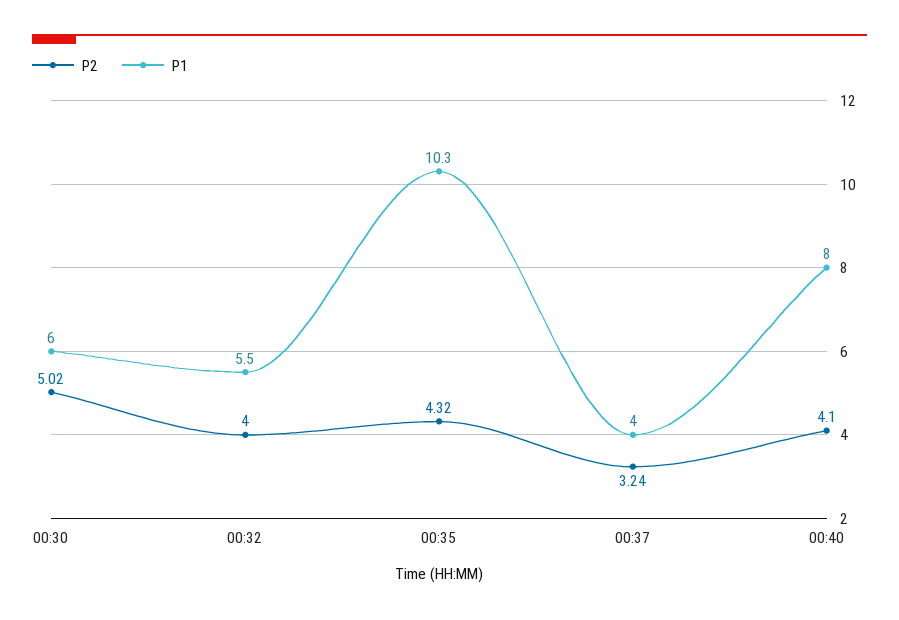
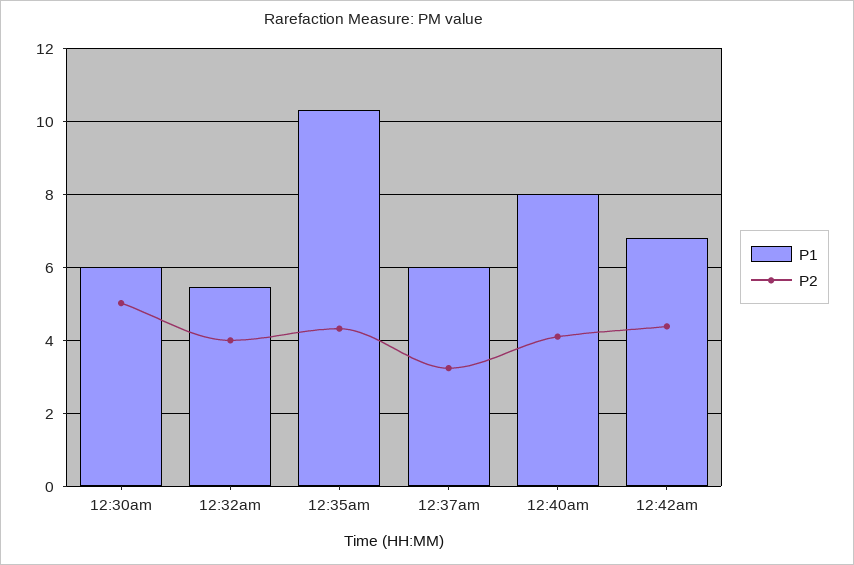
P1, 00:37: 4 -> 6
P1, 12:42am: none -> 6.8
P2, 12:42am: none -> 4.4

